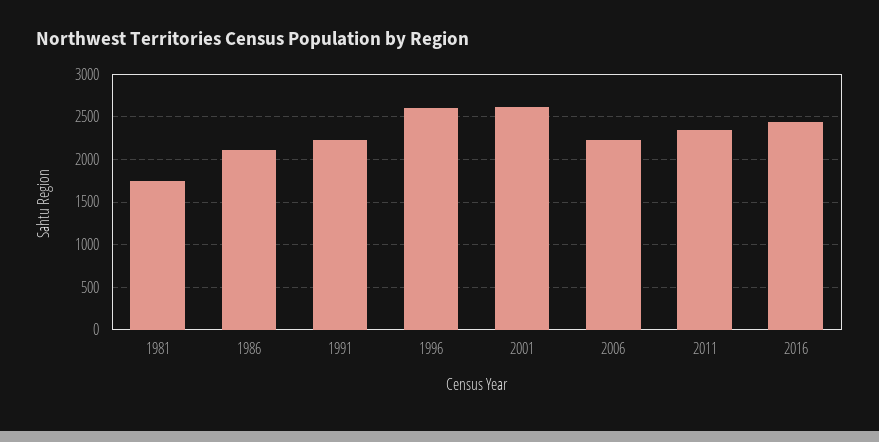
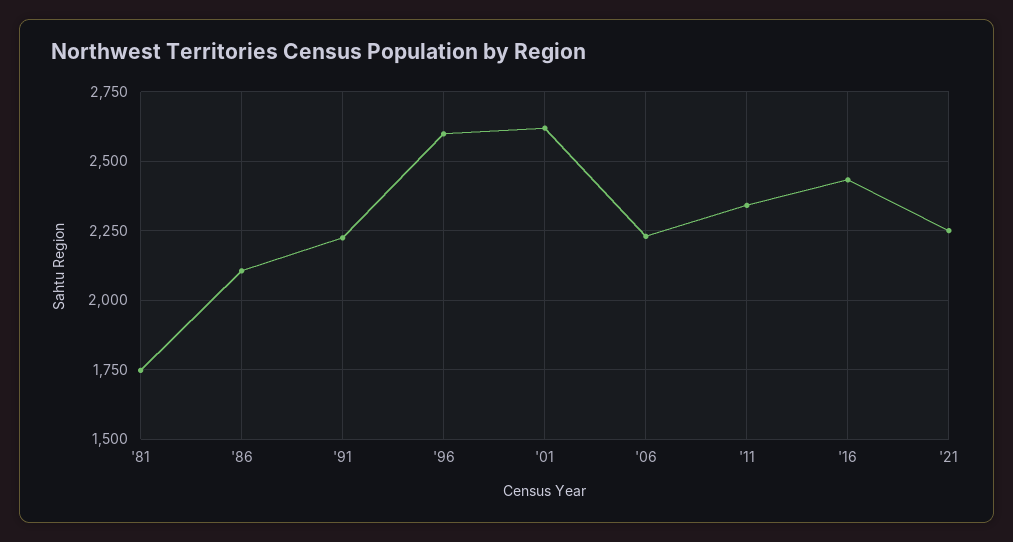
'21: none -> 2250

